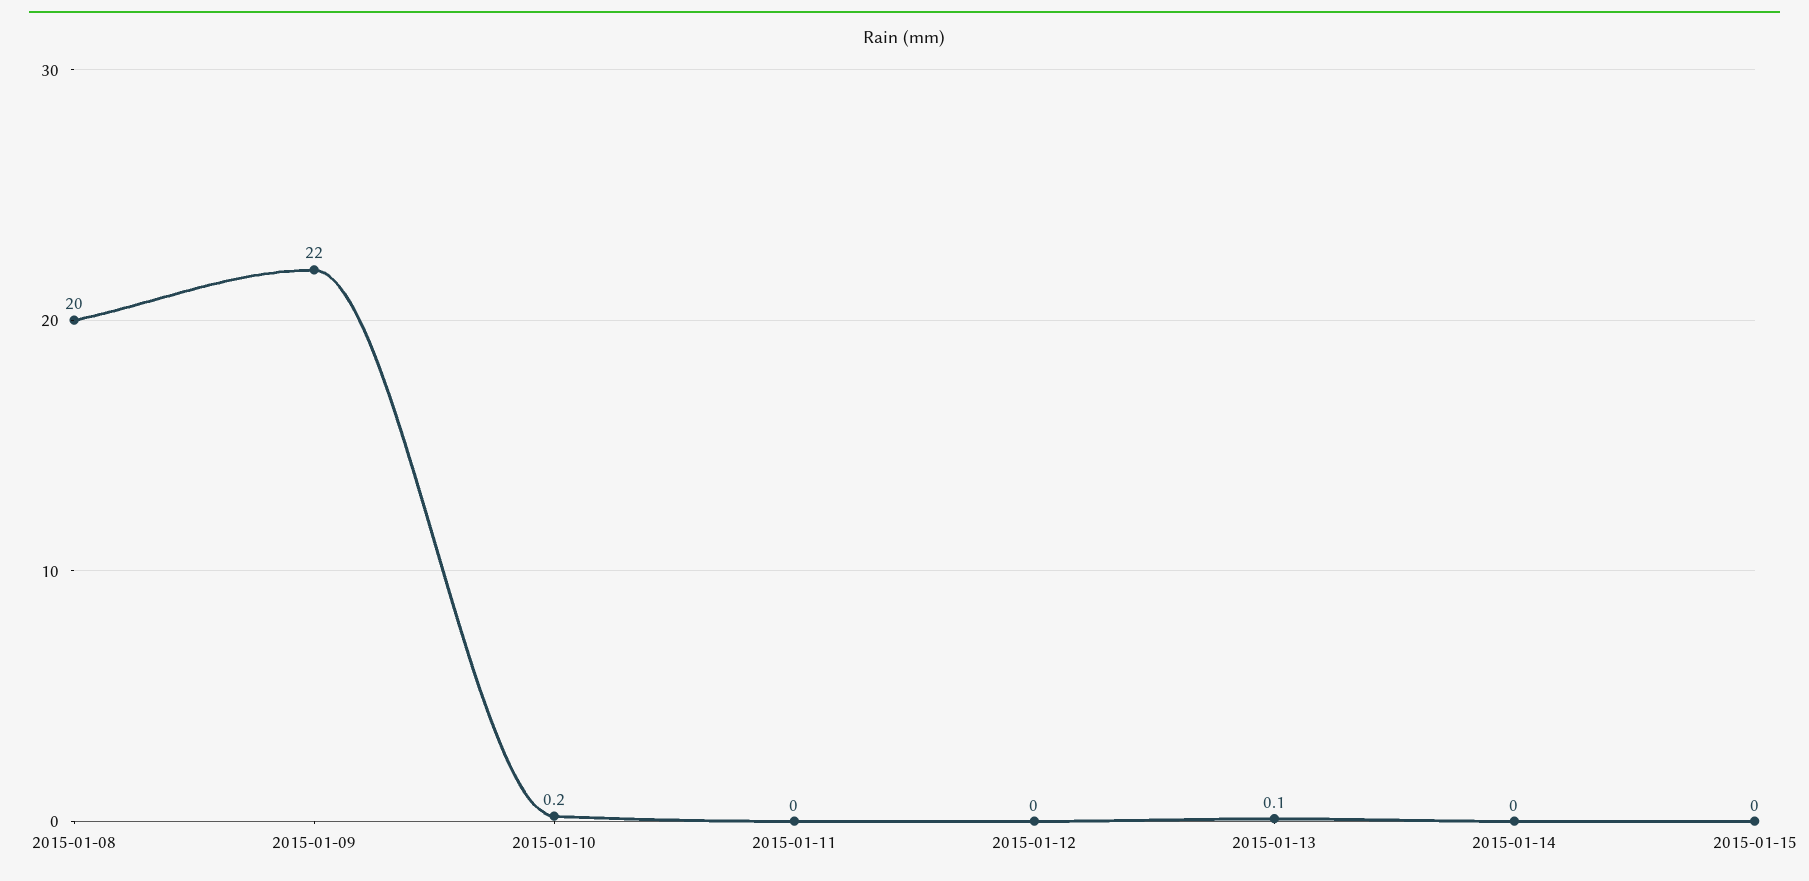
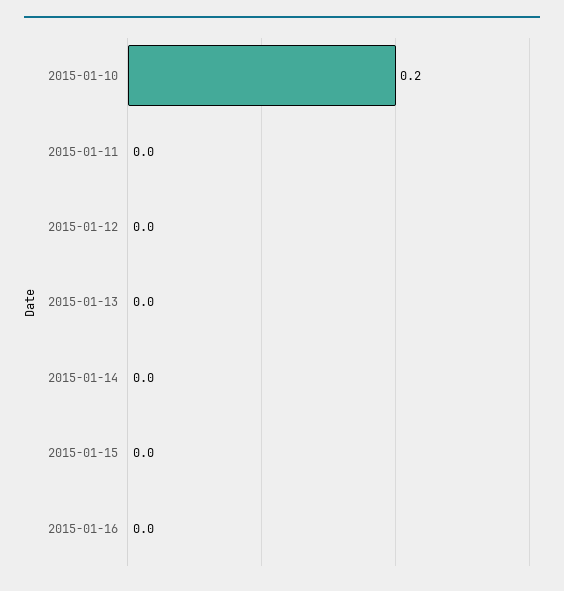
2015-01-08: 20 -> none
2015-01-09: 22 -> none
2015-01-13: 0.1 -> 0
2015-01-16: none -> 0

